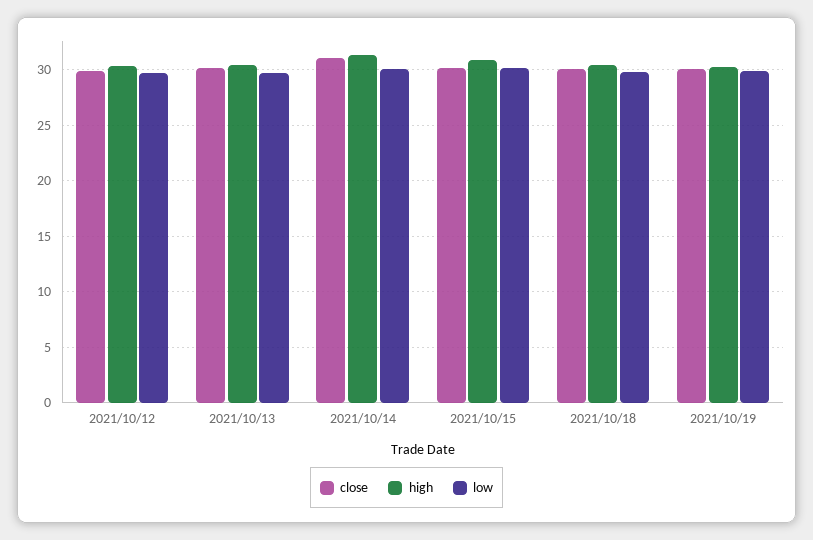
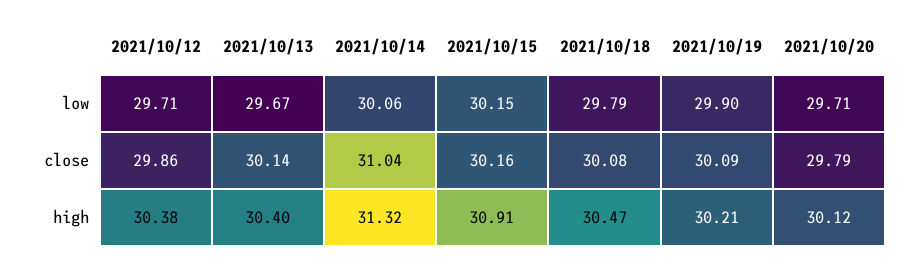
low, 2021/10/20: none -> 29.71
close, 2021/10/20: none -> 29.79
high, 2021/10/20: none -> 30.12

